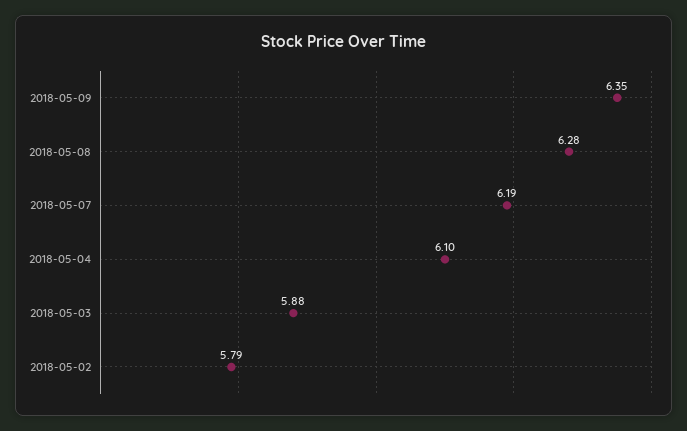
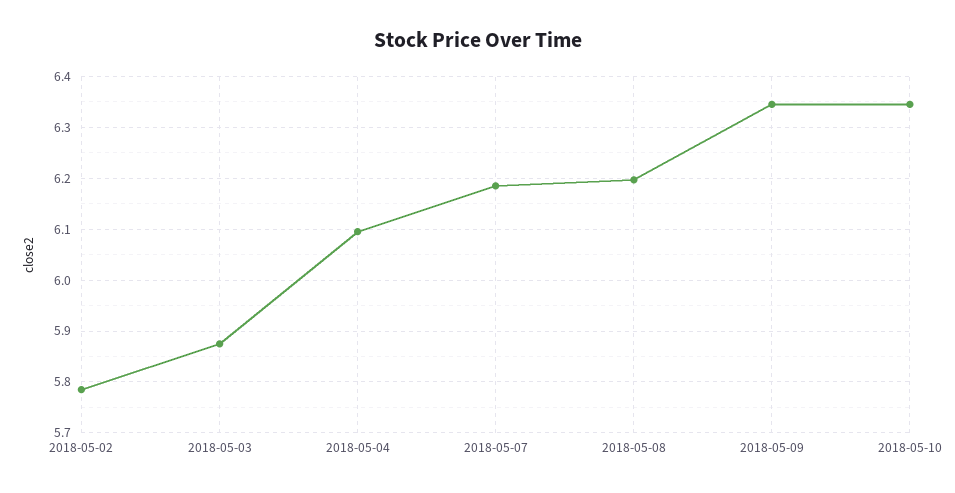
2018-05-08: 6.28 -> 6.2
2018-05-10: none -> 6.34

